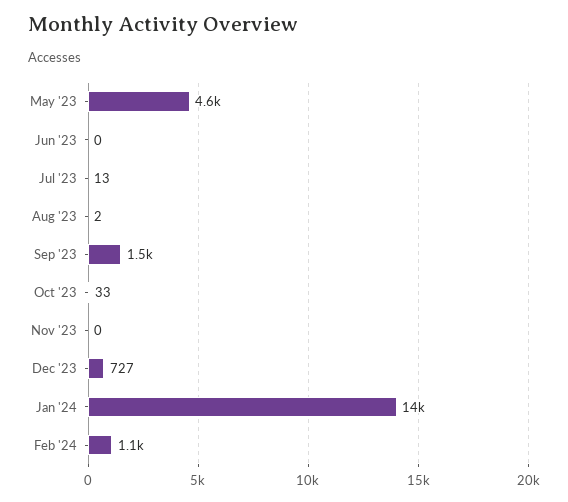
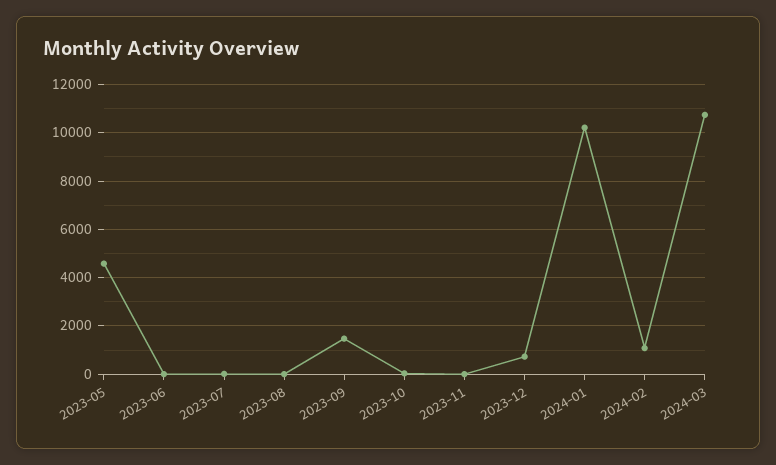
Jan '24: 14000 -> 10250
2024-03: none -> 10750

